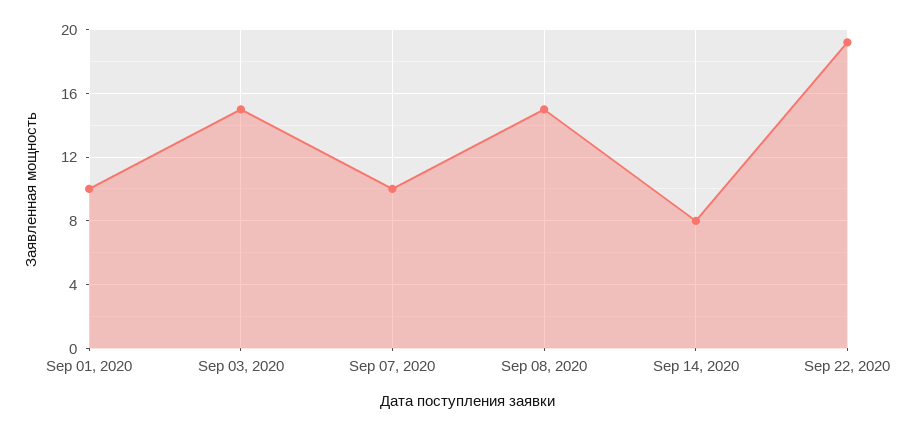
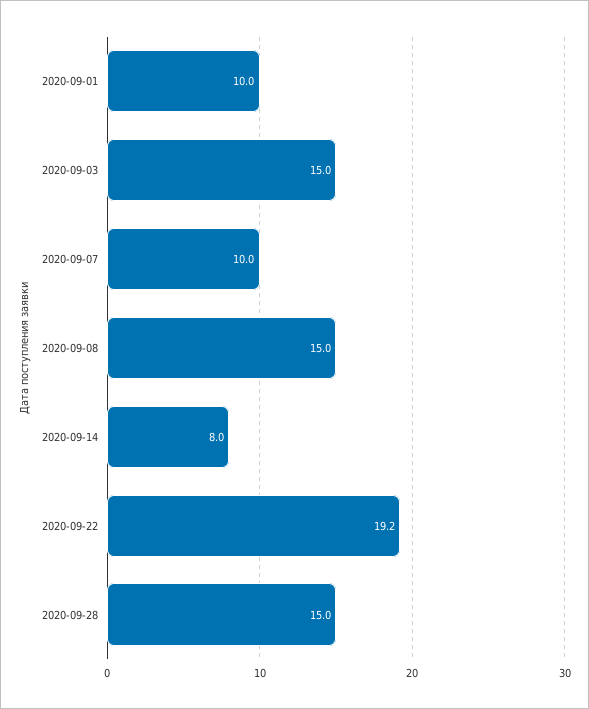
2020-09-28: none -> 15

